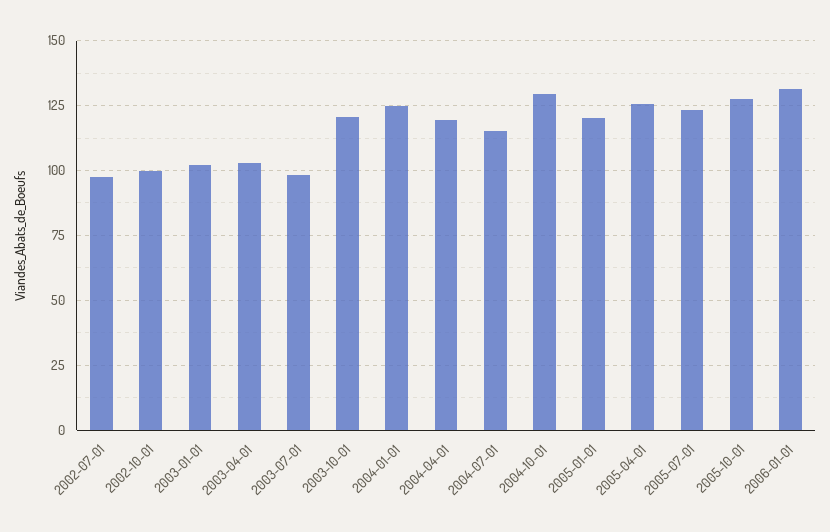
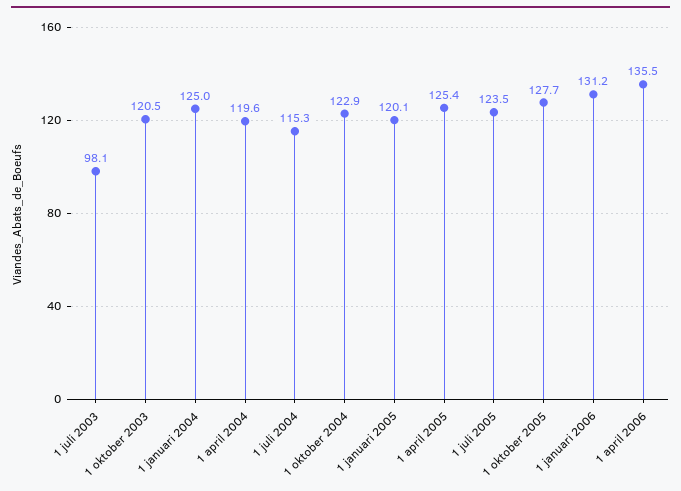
2002-07-01: 97.5 -> none
2002-10-01: 100 -> none
2003-01-01: 102.5 -> none
2003-04-01: 102.5 -> none
2004-10-01: 130 -> 122.9
1 april 2006: none -> 135.5

